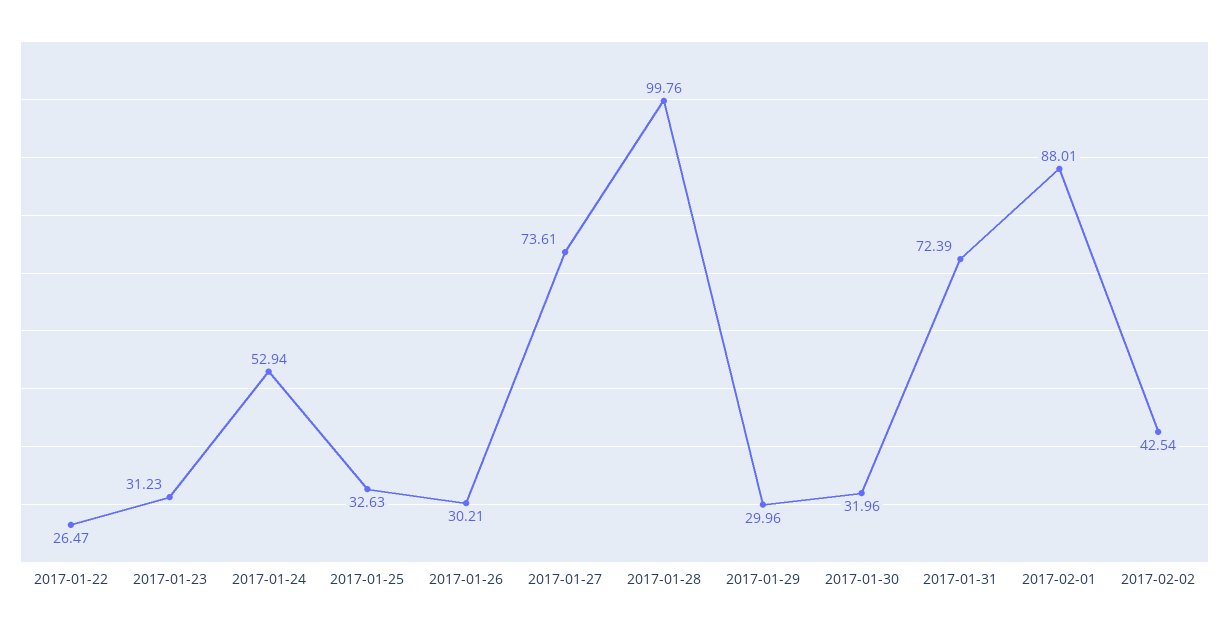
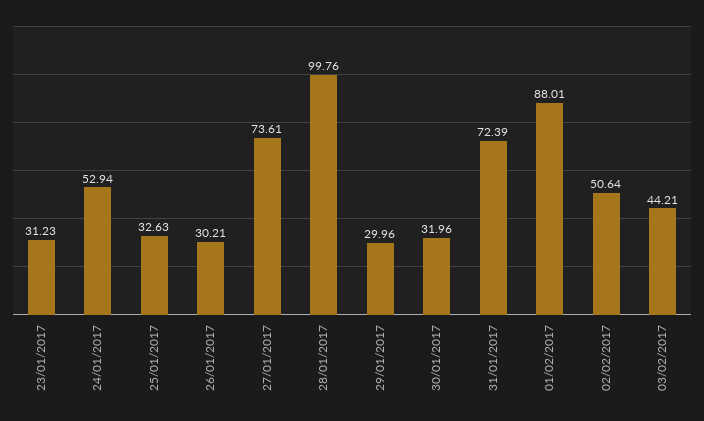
2017-01-22: 26.47 -> none
2017-02-02: 42.54 -> 50.64
03/02/2017: none -> 44.21

